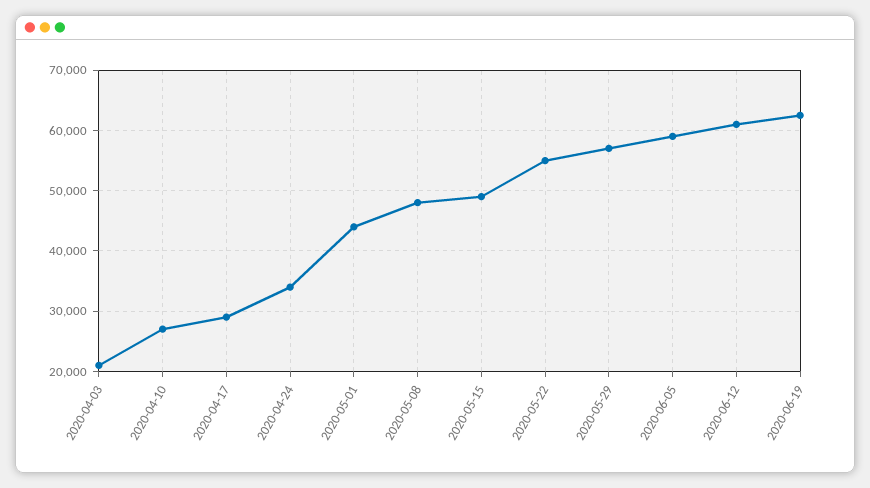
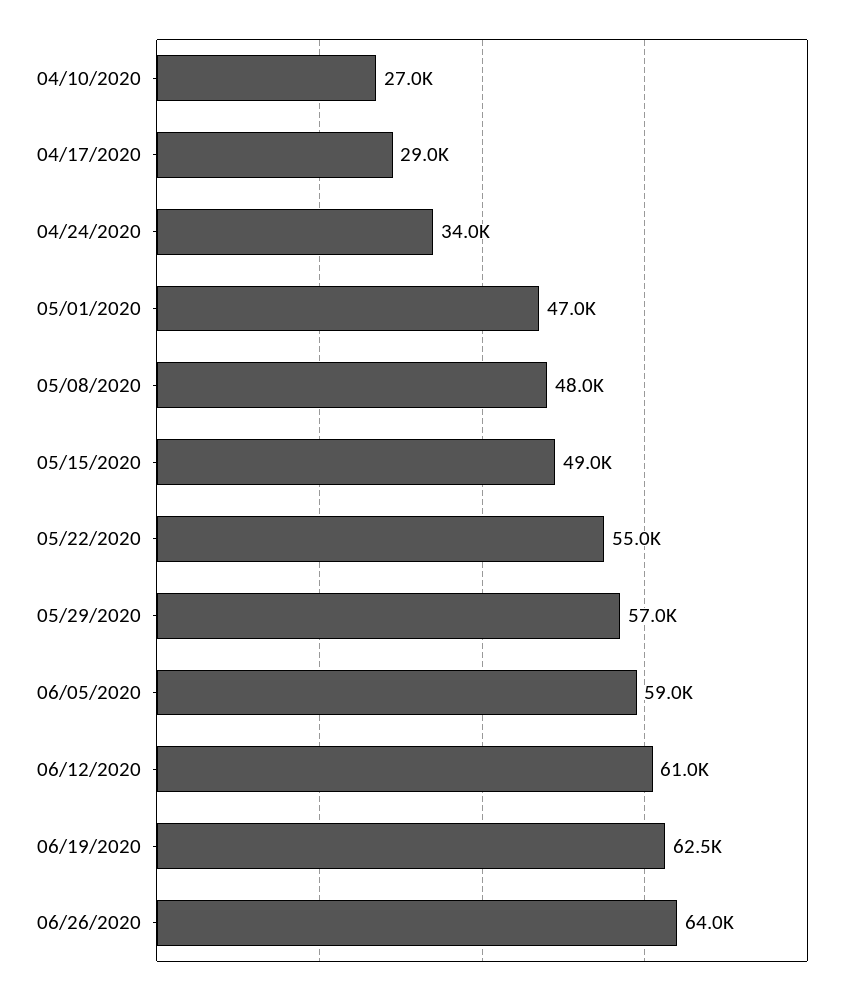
2020-04-03: 21000 -> none
2020-05-01: 44000 -> 47000
06/26/2020: none -> 64000

